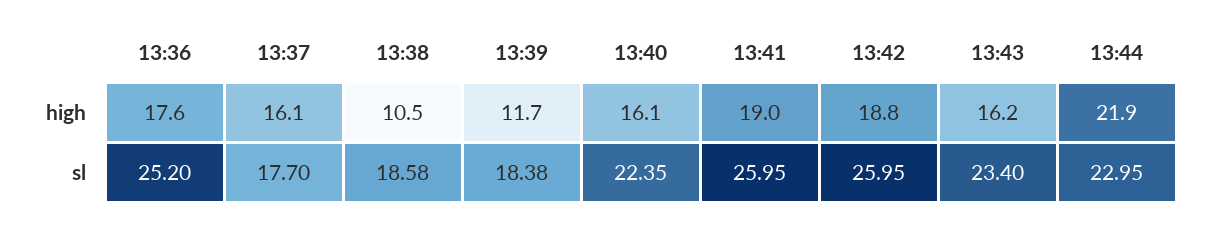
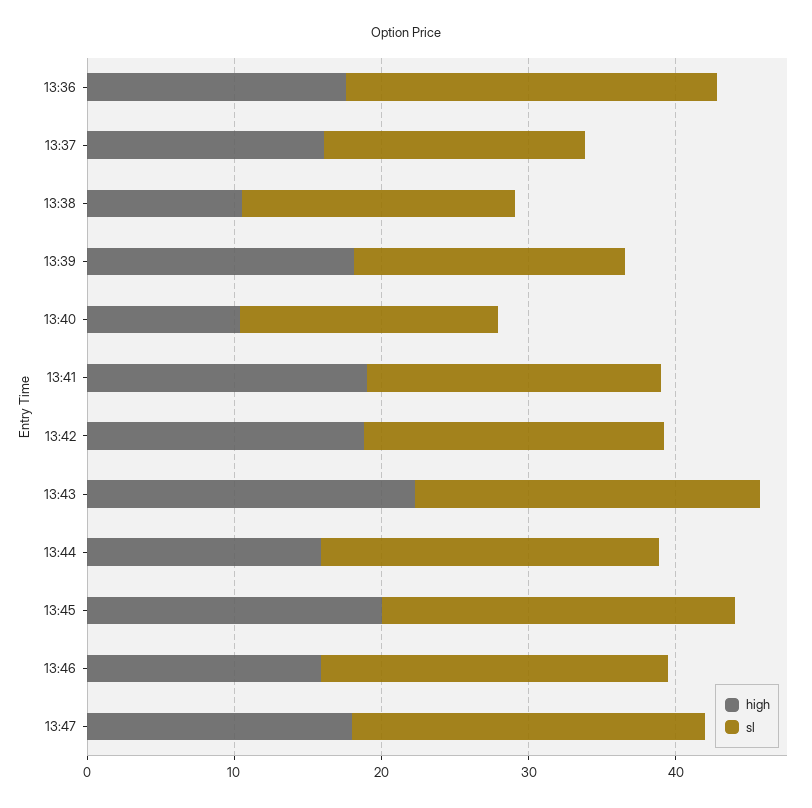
high, 13:39: 11.7 -> 18
high, 13:40: 16.1 -> 10
high, 13:43: 16.2 -> 22
high, 13:44: 21.9 -> 16
sl, 13:40: 22.35 -> 18
sl, 13:41: 25.95 -> 20
sl, 13:42: 25.95 -> 20
high, 13:45: none -> 20
sl, 13:45: none -> 24
high, 13:46: none -> 16
sl, 13:46: none -> 24
high, 13:47: none -> 18
sl, 13:47: none -> 24

